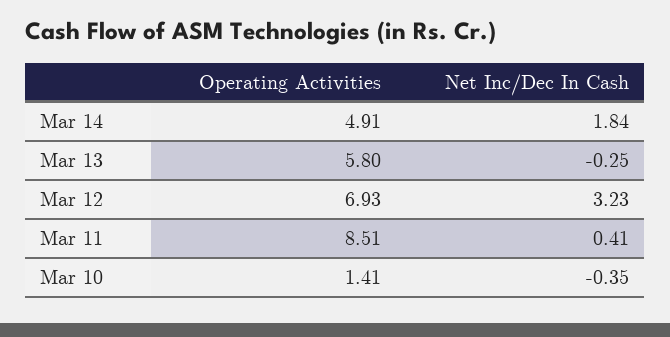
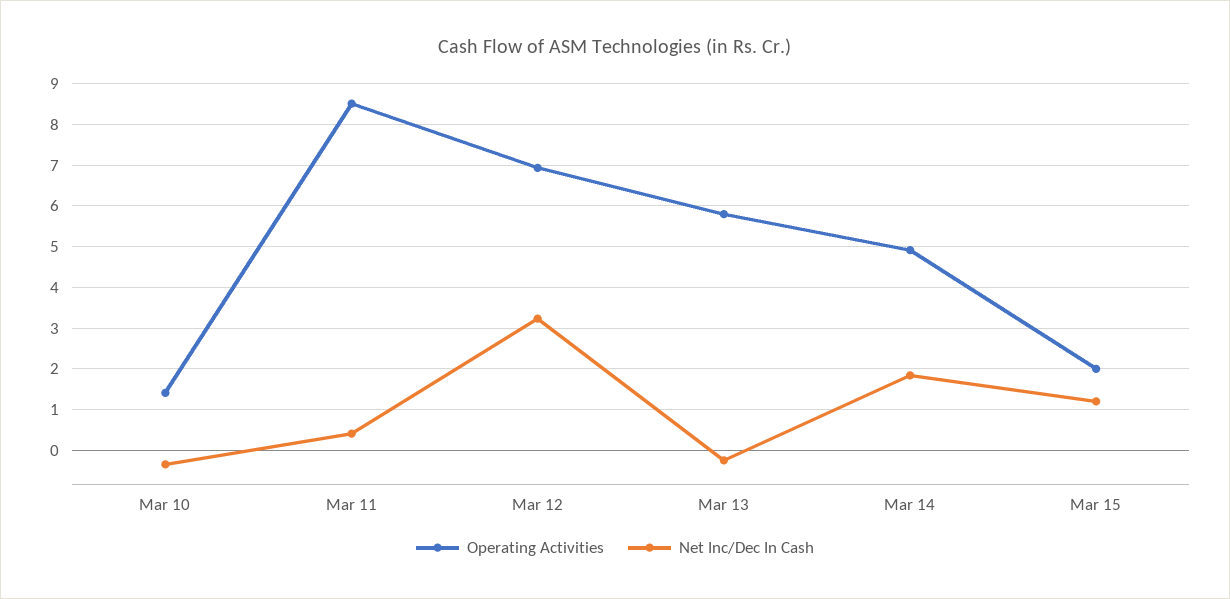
Operating Activities, Mar 15: none -> 2
Net Inc/Dec In Cash, Mar 15: none -> 1.2

